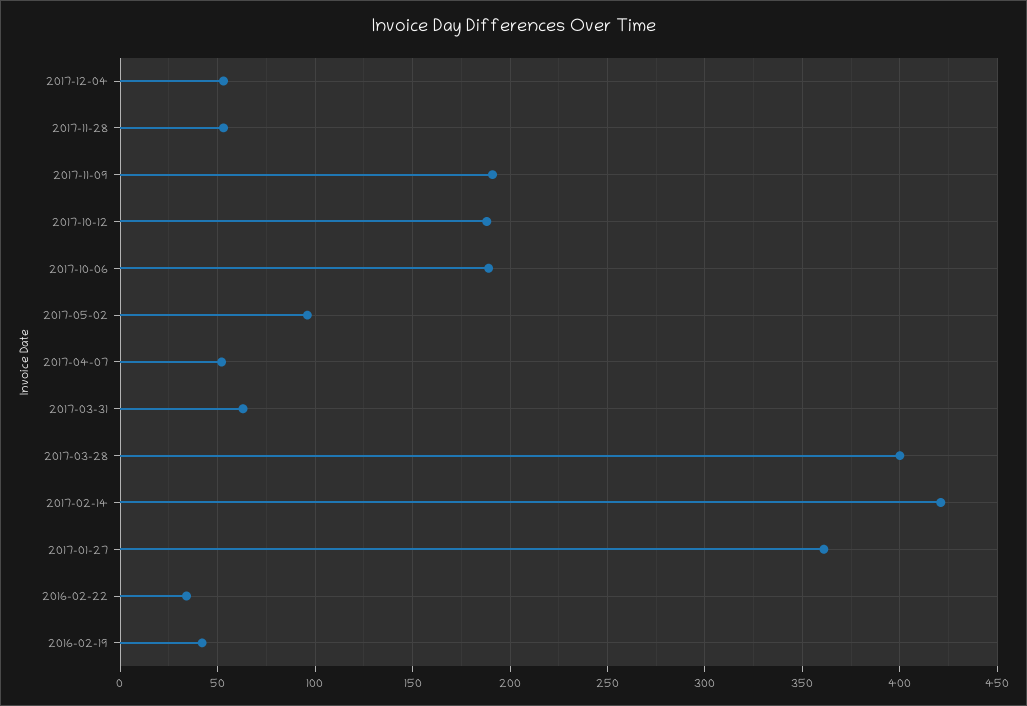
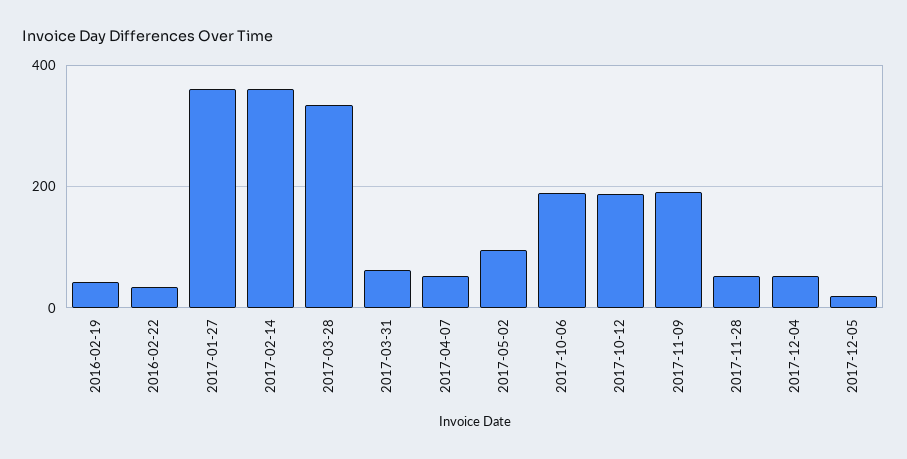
2017-03-28: 400 -> 340
2017-02-14: 420 -> 360
2017-12-05: none -> 20

